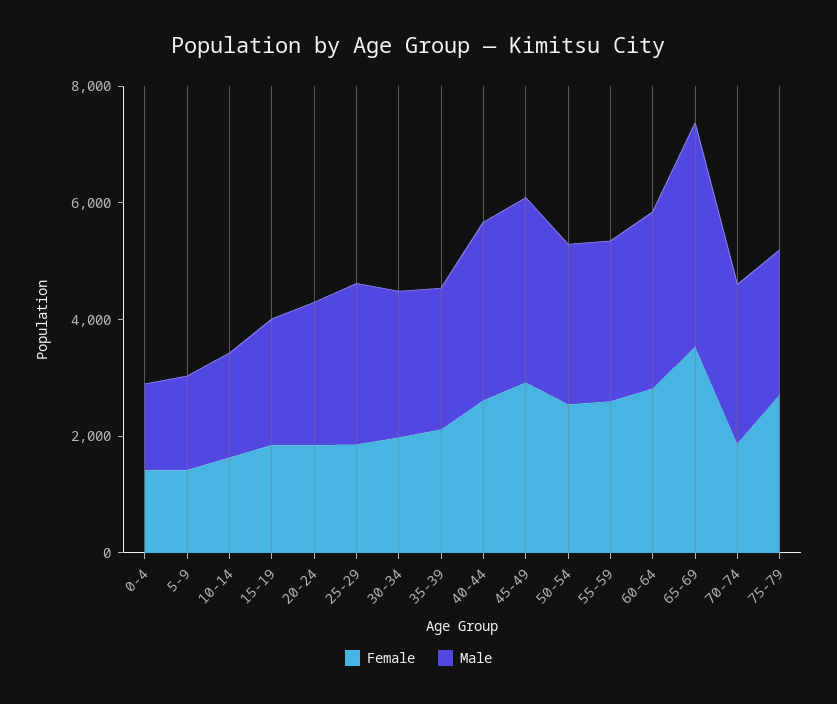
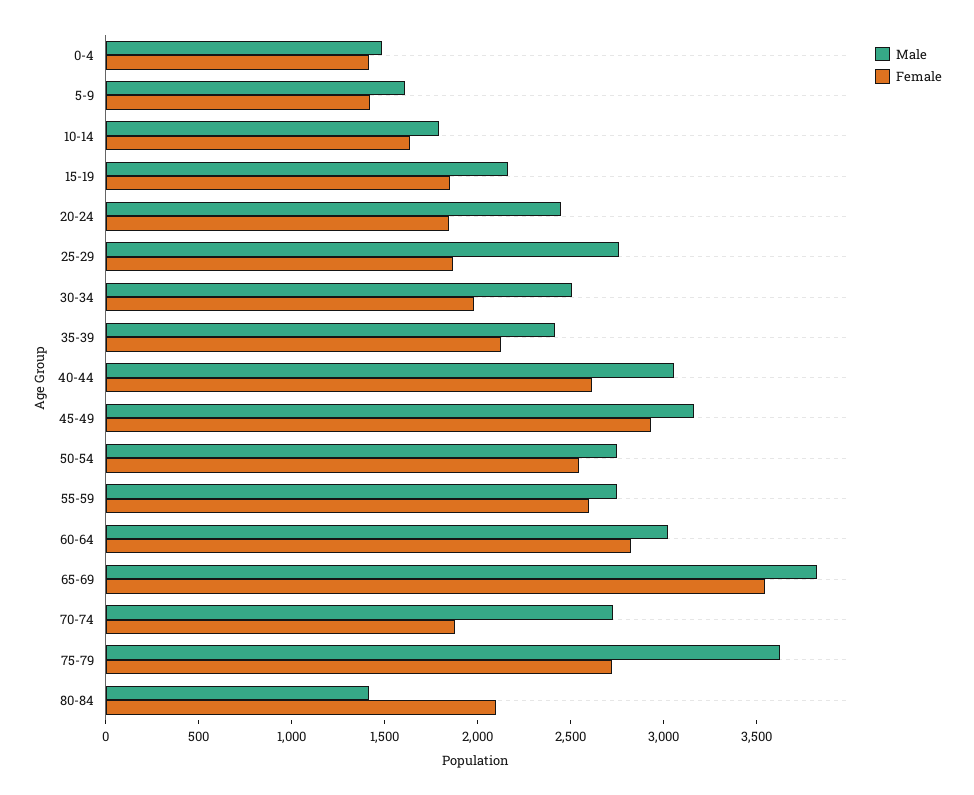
Male, 75-79: 2500 -> 3600
Male, 80-84: none -> 1400
Female, 80-84: none -> 2100

